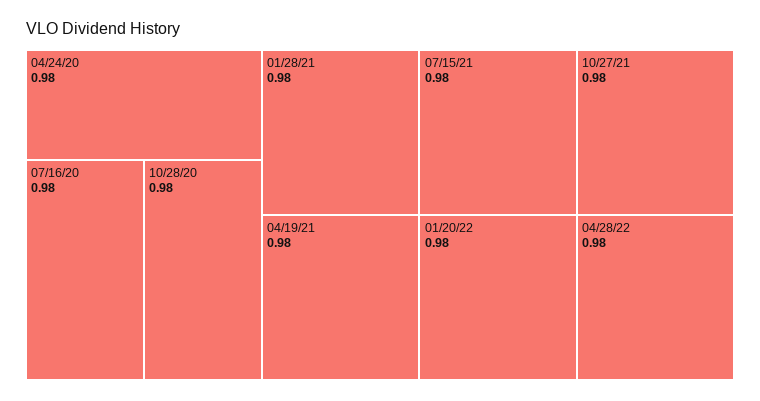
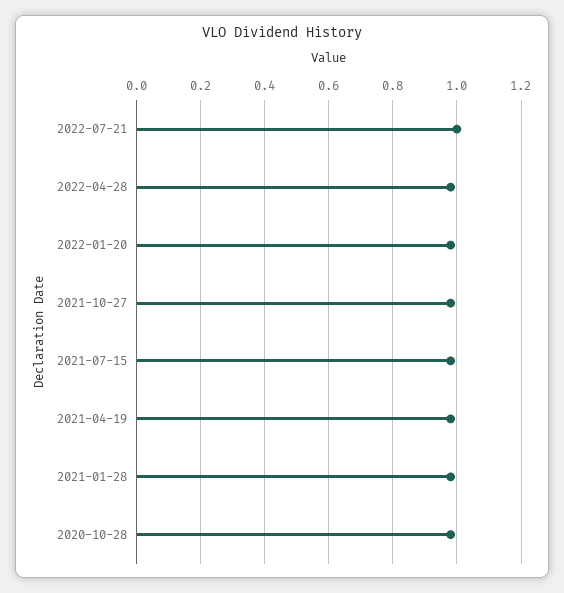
04/24/20: 0.98 -> none
07/16/20: 0.98 -> none
2022-07-21: none -> 1

